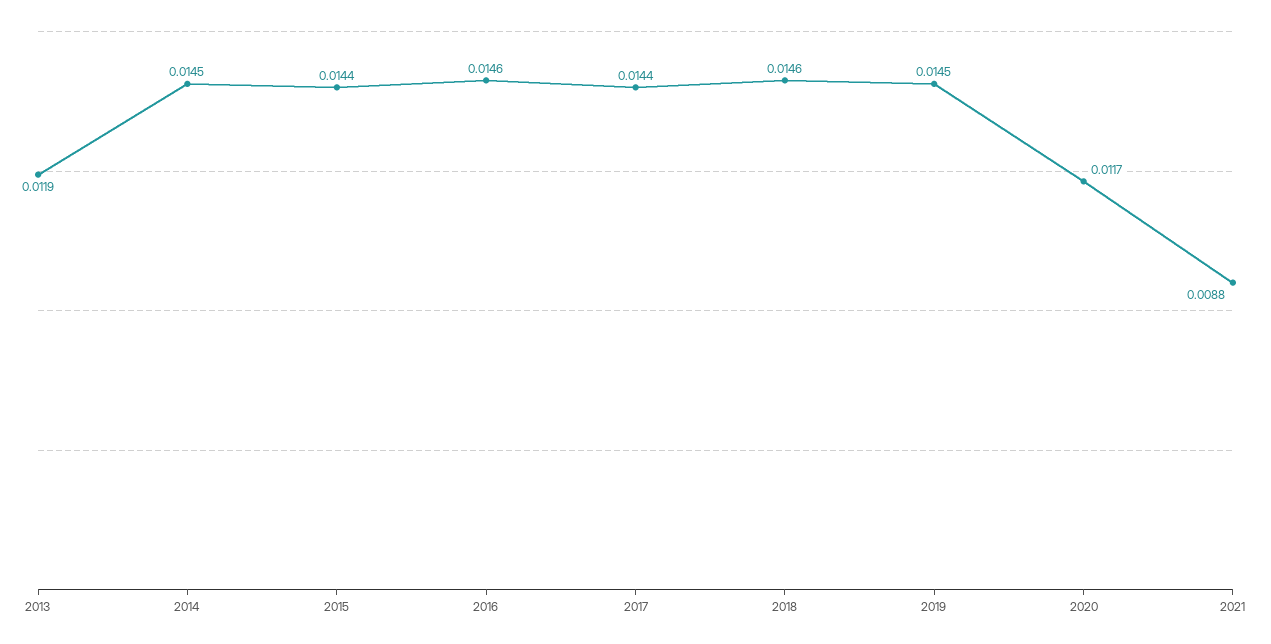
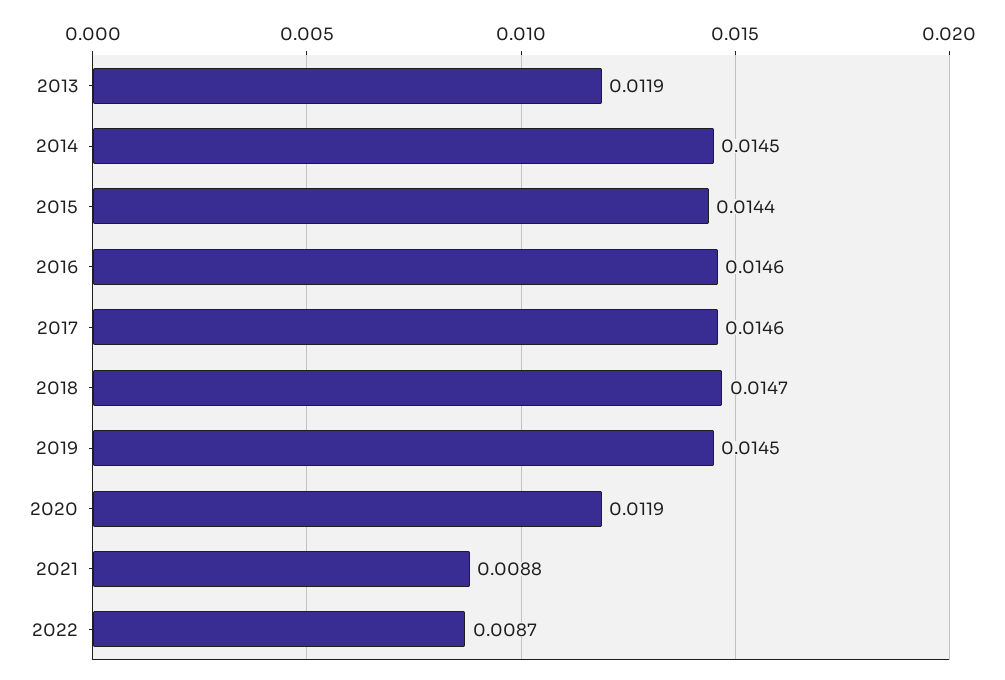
2017: 0.0144 -> 0.0146
2018: 0.0146 -> 0.0147
2020: 0.0117 -> 0.0119
2022: none -> 0.0087

